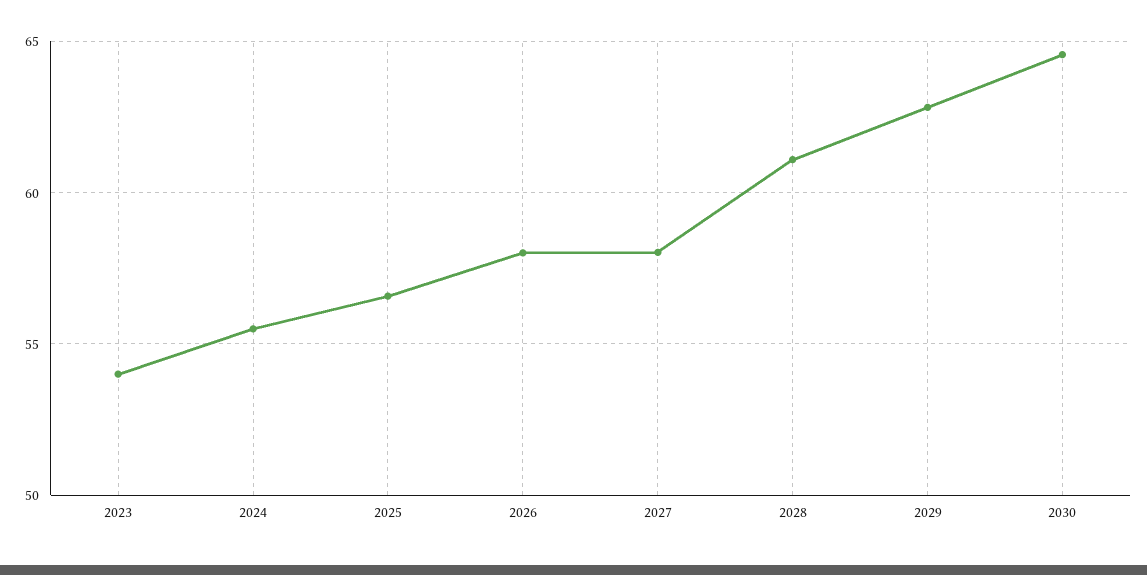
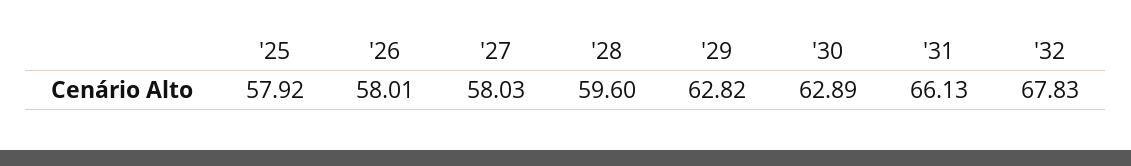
2023: 54 -> none
2024: 55.5 -> none
2025: 56.5 -> 57.92
2028: 61 -> 59.6
2030: 64.5 -> 62.89
'31: none -> 66.13
'32: none -> 67.83

